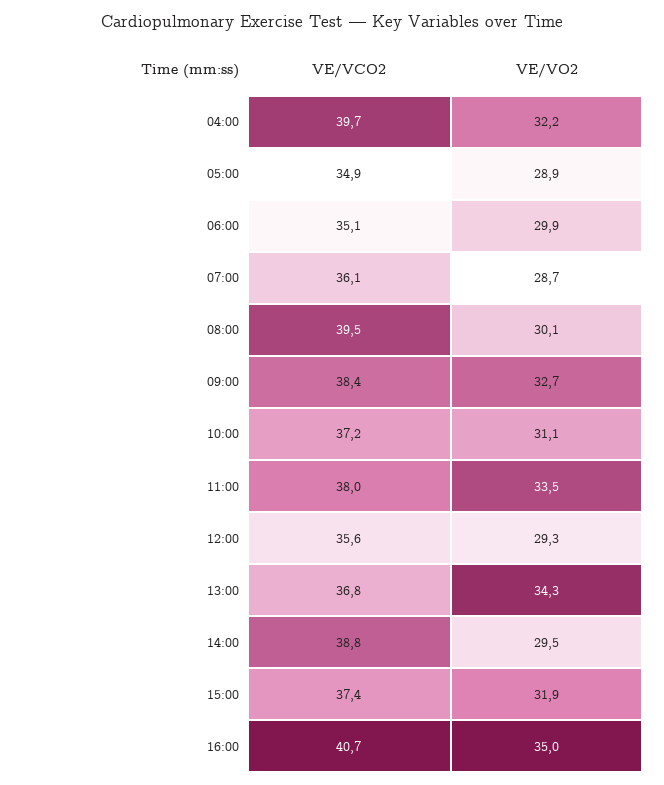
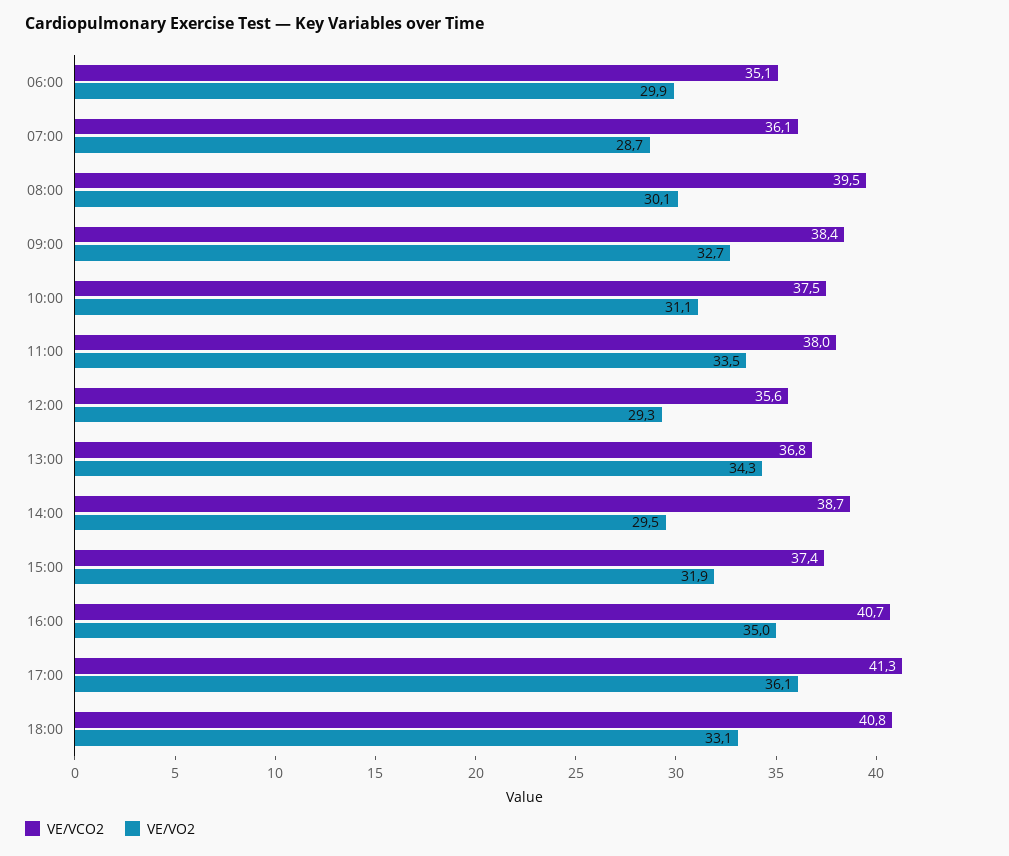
VE/VCO2, 04:00: 39.7 -> none
VE/VO2, 04:00: 32.2 -> none
VE/VCO2, 05:00: 34.9 -> none
VE/VO2, 05:00: 28.9 -> none
VE/VCO2, 10:00: 37.2 -> 37.5
VE/VCO2, 14:00: 38.8 -> 38.7
VE/VCO2, 17:00: none -> 41.3
VE/VO2, 17:00: none -> 36.1
VE/VCO2, 18:00: none -> 40.8
VE/VO2, 18:00: none -> 33.1

